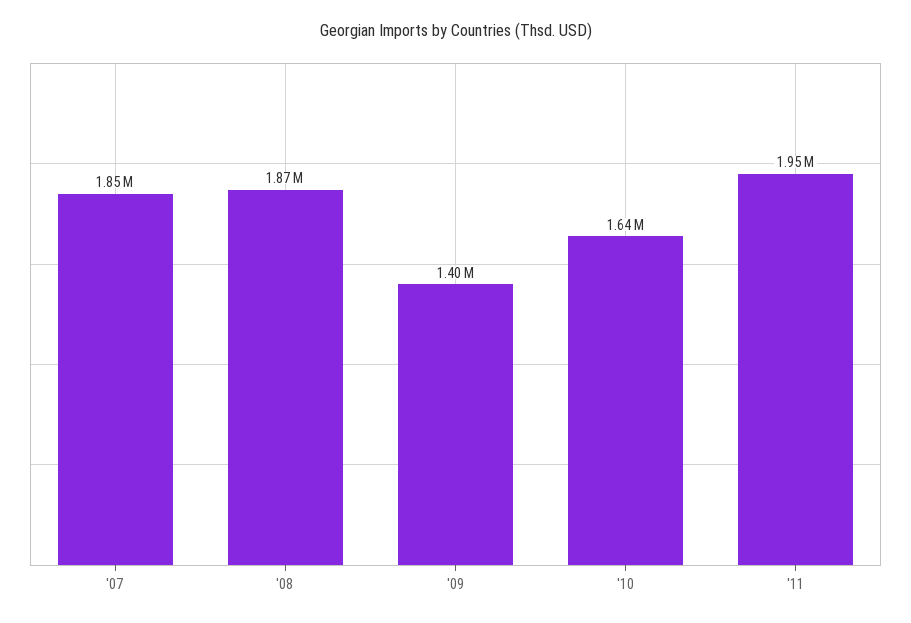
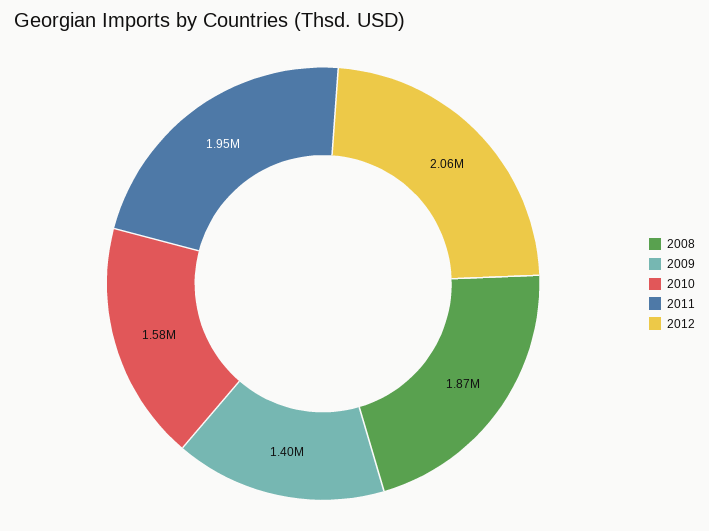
'07: 1850000 -> none
'10: 1640000 -> 1580000
2012: none -> 2060000

